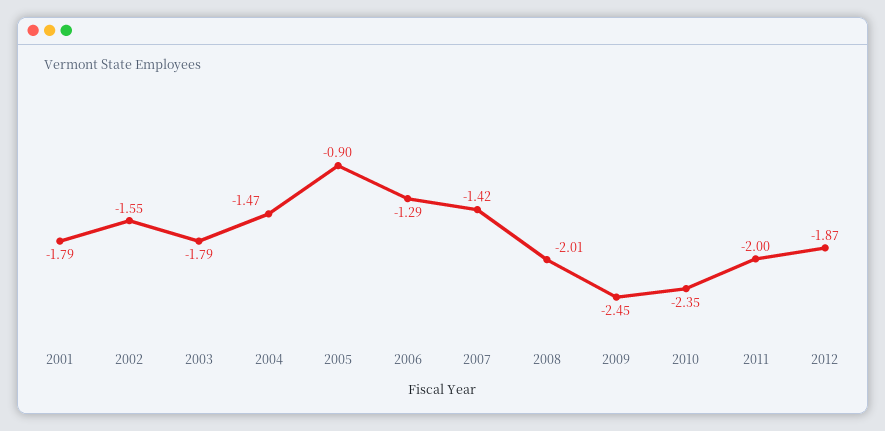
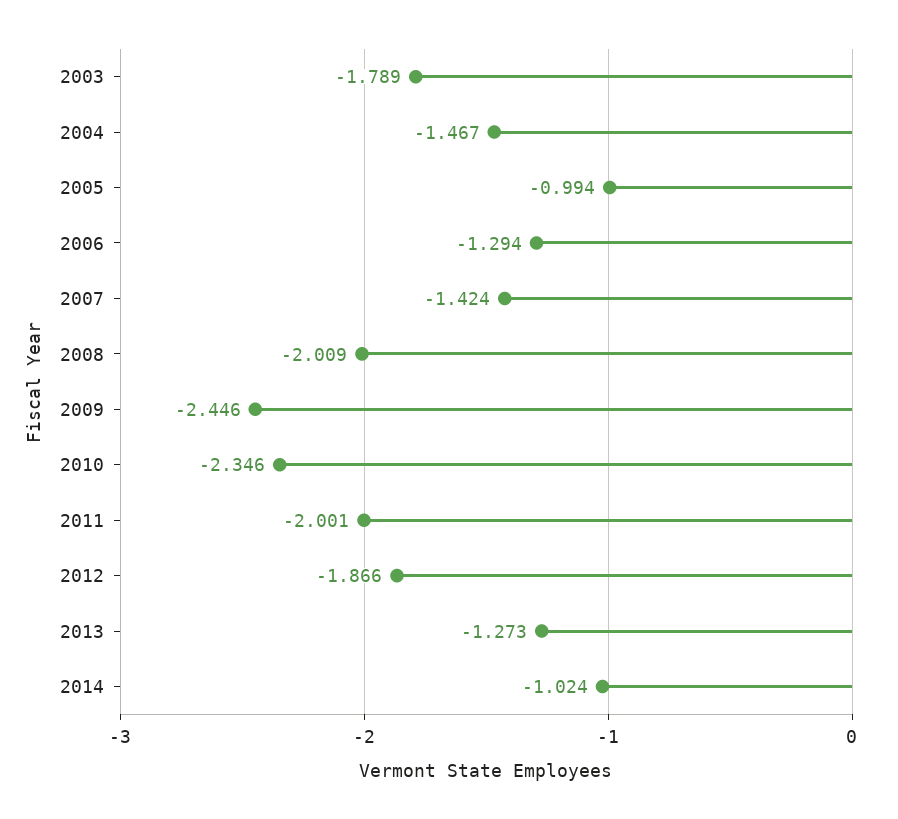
2001: -1.79 -> none
2002: -1.55 -> none
2005: -0.9 -> -0.994
2013: none -> -1.273
2014: none -> -1.024

